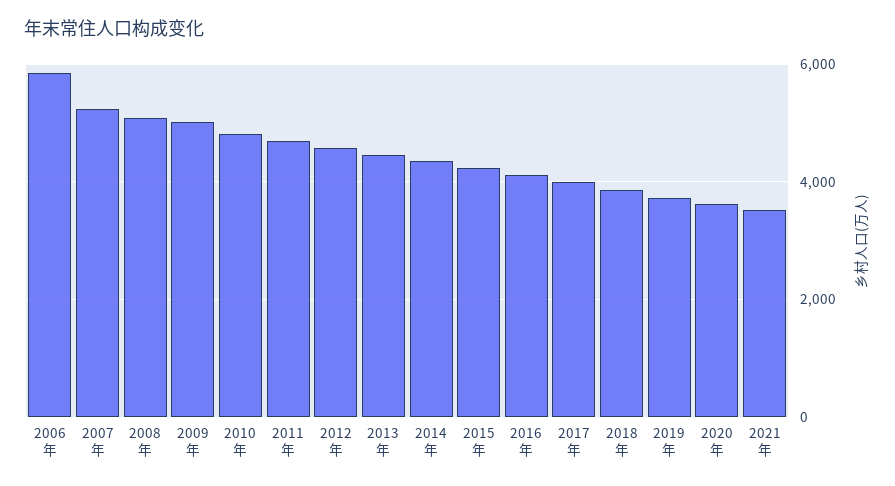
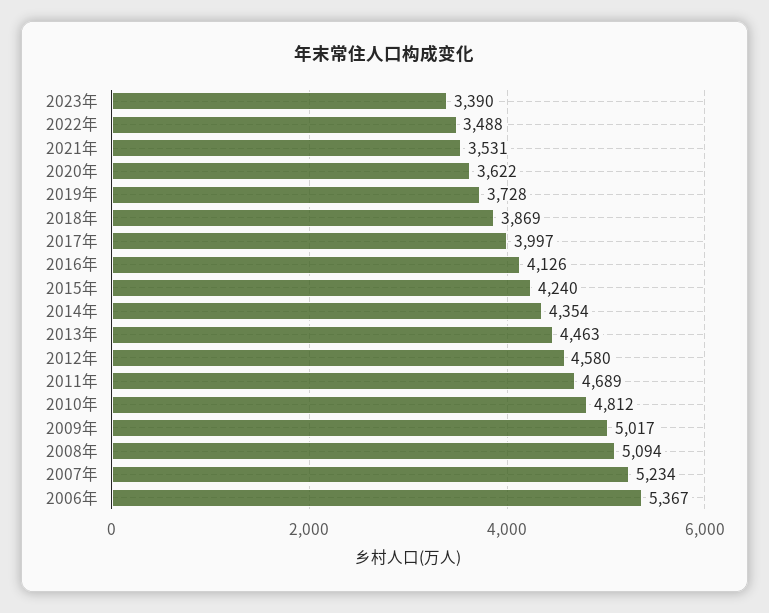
2006年: 5800 -> 5367
2023年: none -> 3390
2022年: none -> 3488

